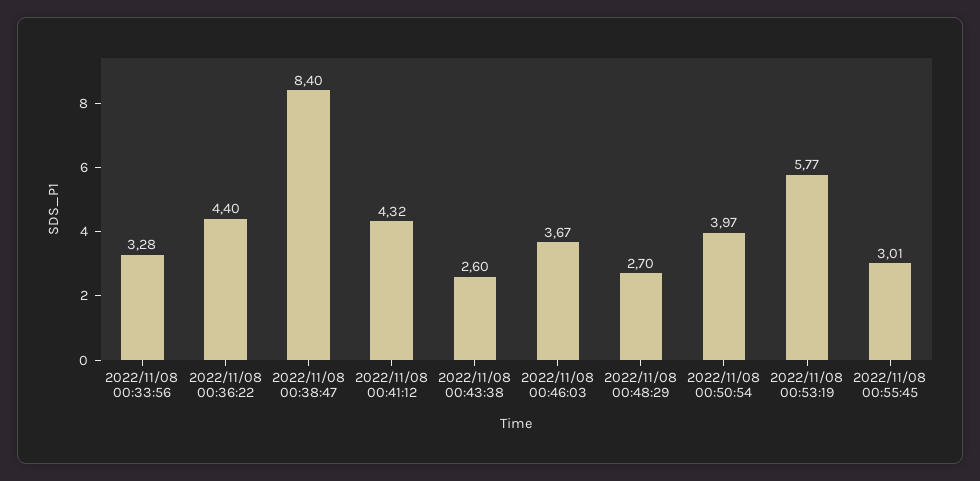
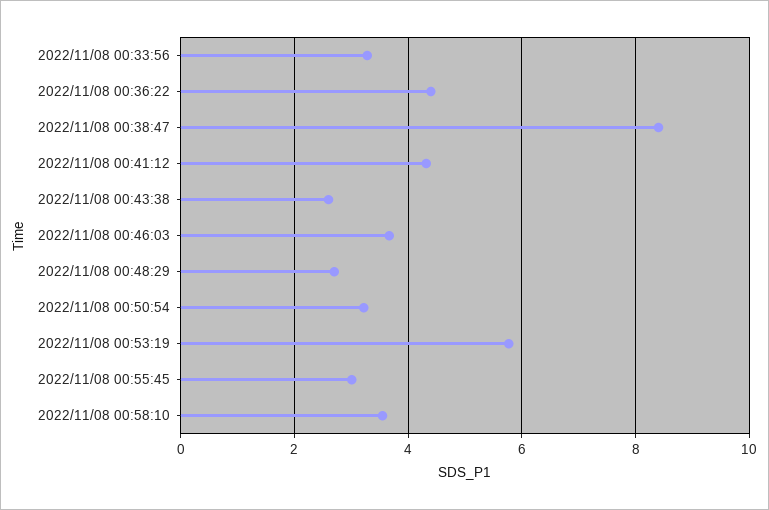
2022/11/08 00:50:54: 3.97 -> 3.2
2022/11/08 00:58:10: none -> 3.6

